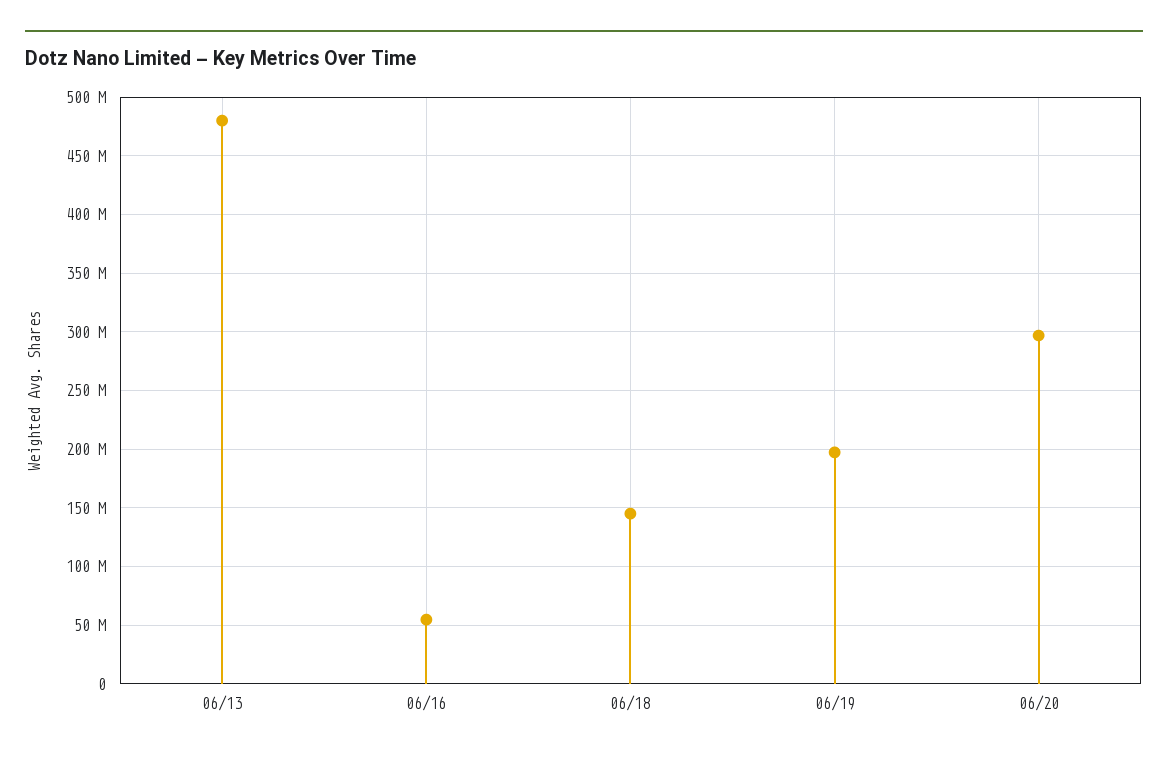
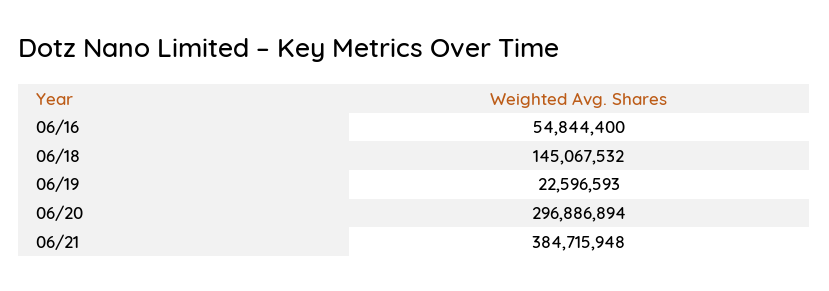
06/13: 480000000 -> none
06/19: 200000000 -> 22596593
06/21: none -> 384715948

